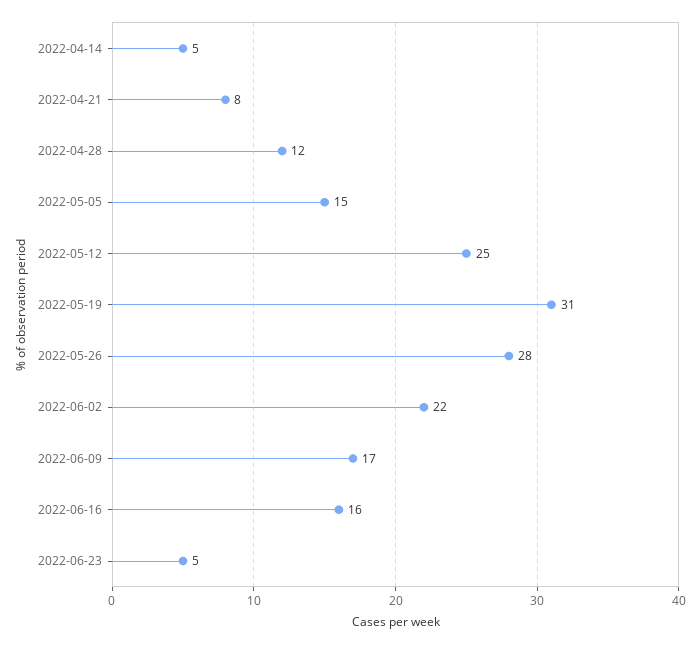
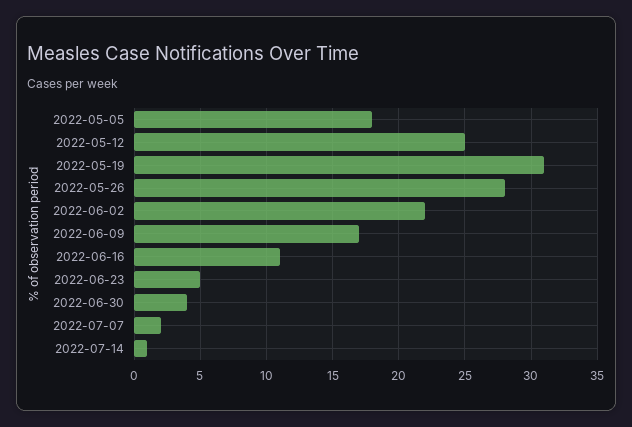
2022-04-14: 5 -> none
2022-04-21: 8 -> none
2022-04-28: 12 -> none
2022-05-05: 15 -> 18
2022-06-16: 16 -> 11
2022-06-30: none -> 4
2022-07-07: none -> 2
2022-07-14: none -> 1

